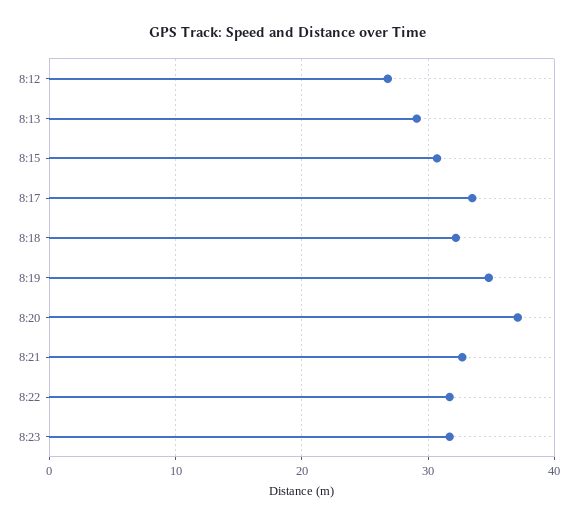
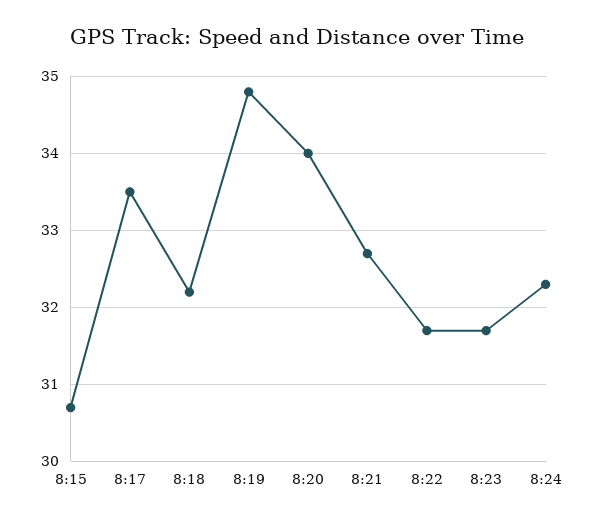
8:12: 27 -> none
8:13: 29 -> none
8:20: 37 -> 34
8:24: none -> 32.3

